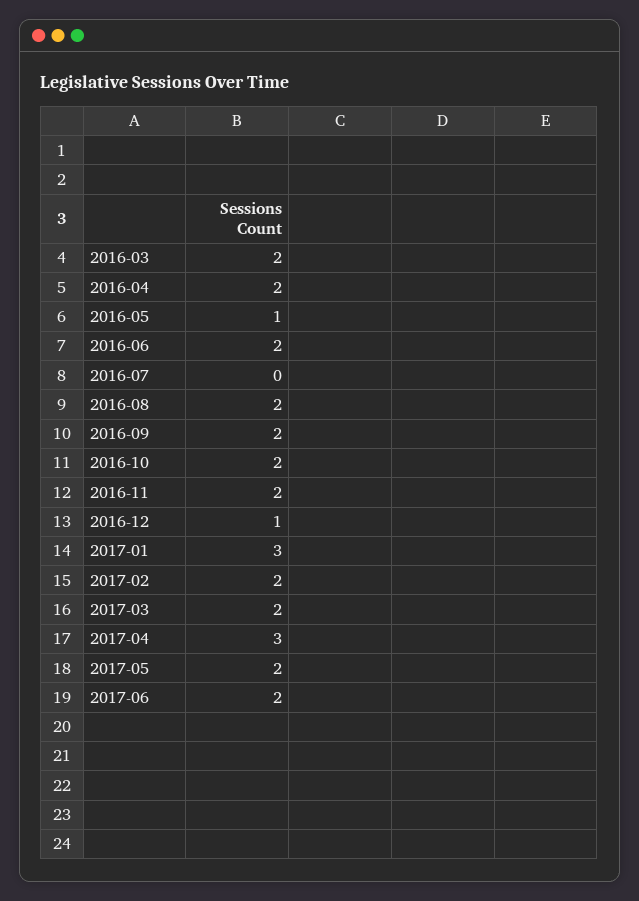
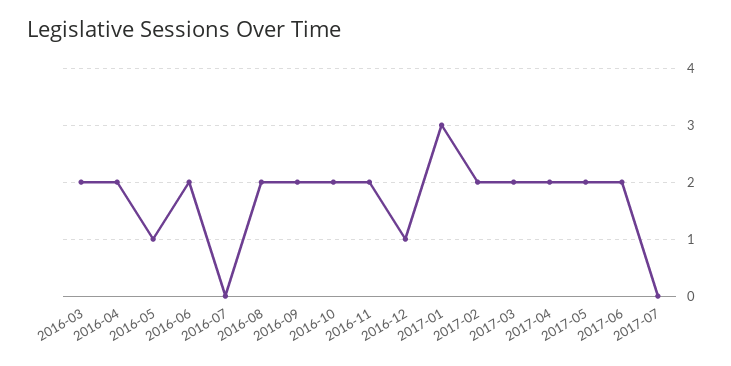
2017-04: 3 -> 2
2017-07: none -> 0

